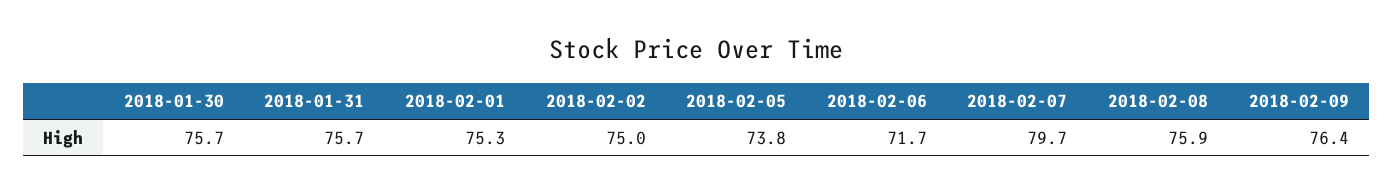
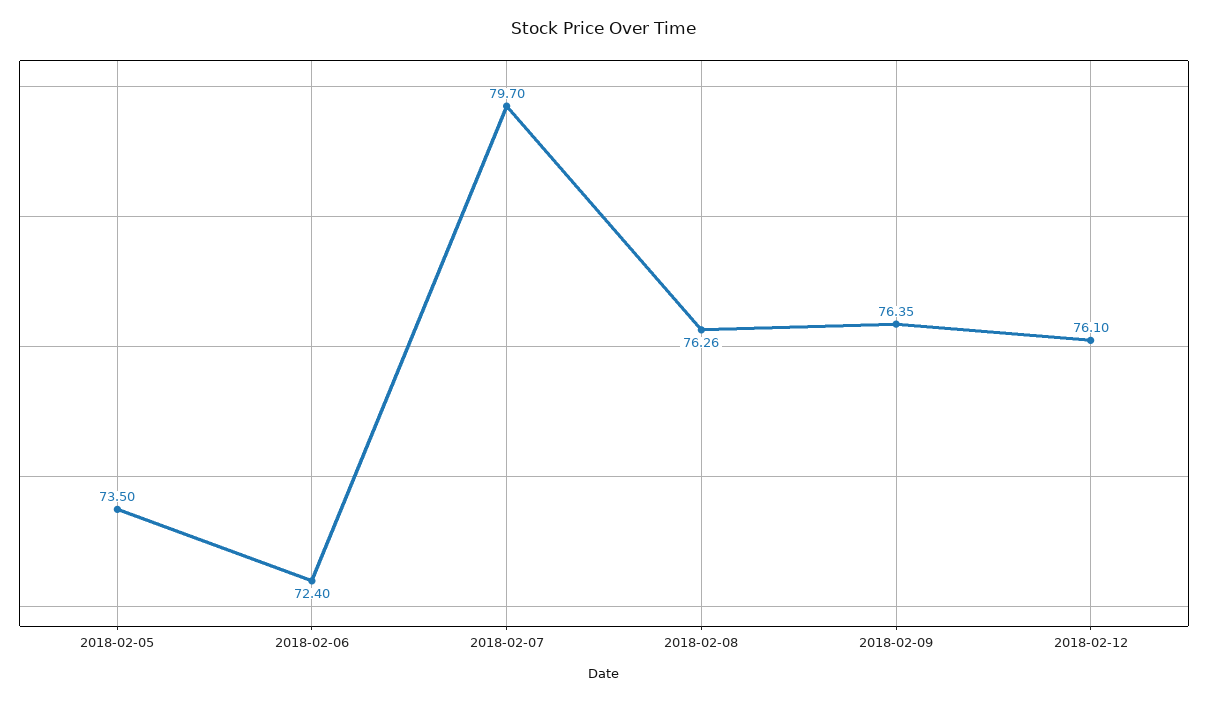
2018-01-30: 75.7 -> none
2018-01-31: 75.7 -> none
2018-02-01: 75.3 -> none
2018-02-02: 75 -> none
2018-02-05: 73.8 -> 73.5
2018-02-06: 71.7 -> 72.4
2018-02-08: 75.9 -> 76.26
2018-02-12: none -> 76.1

